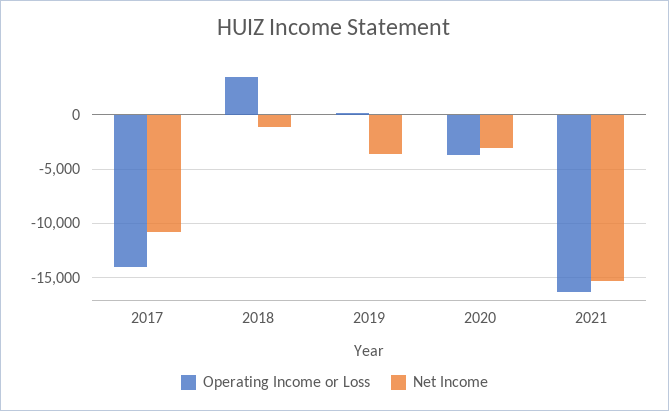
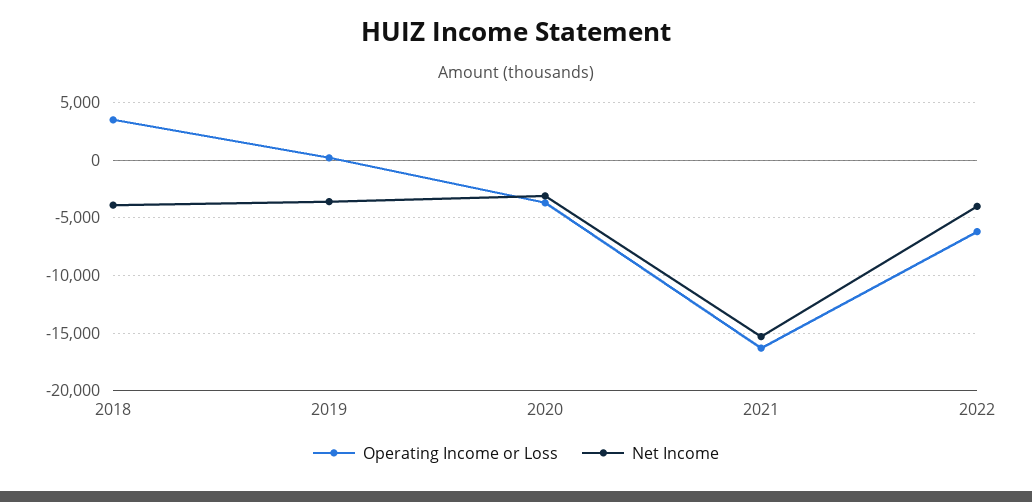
Operating Income or Loss, 2017: -14000 -> none
Net Income, 2017: -11000 -> none
Net Income, 2018: -1000 -> -4000
Operating Income or Loss, 2022: none -> -6000
Net Income, 2022: none -> -4000

